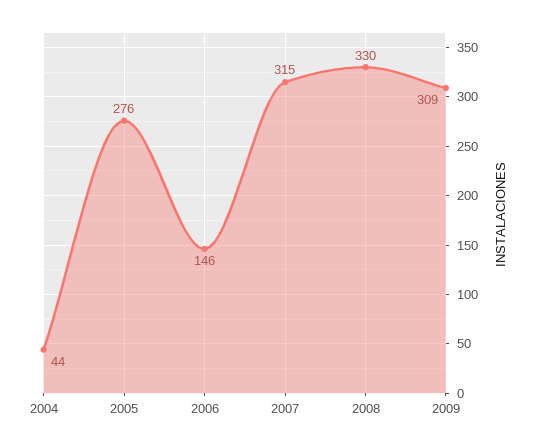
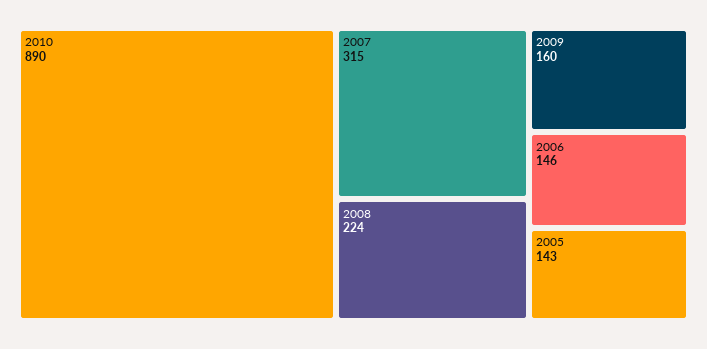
2004: 44 -> none
2005: 276 -> 143
2008: 330 -> 224
2009: 309 -> 160
2010: none -> 890

